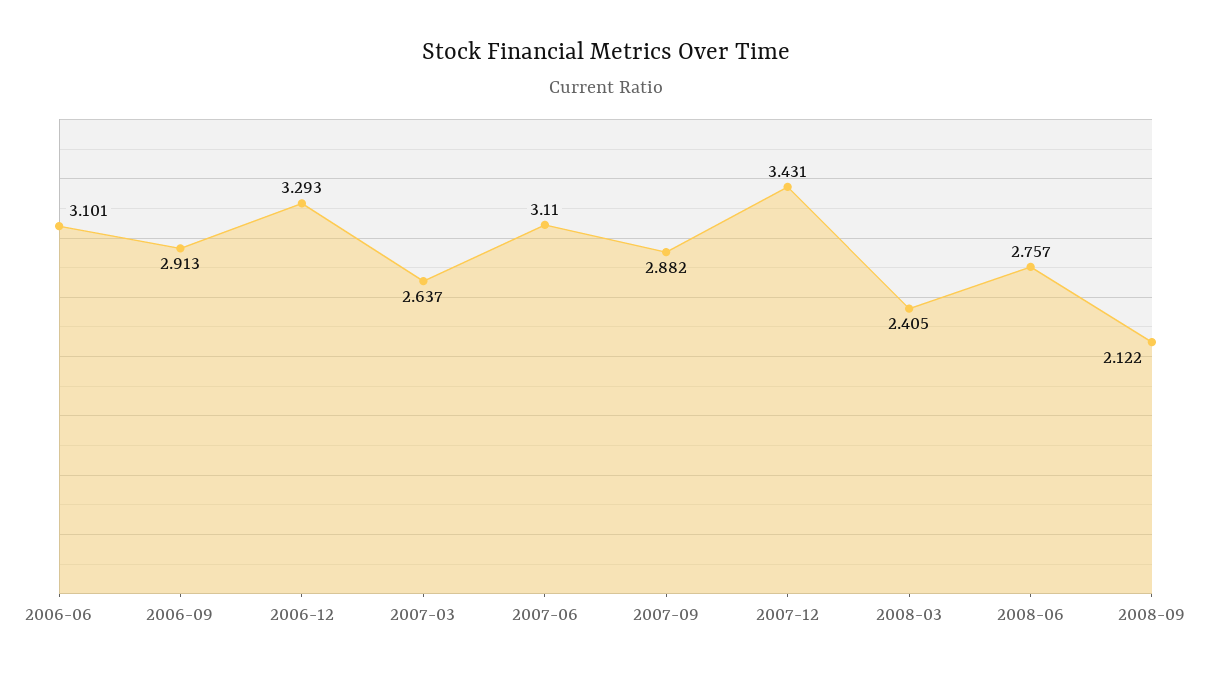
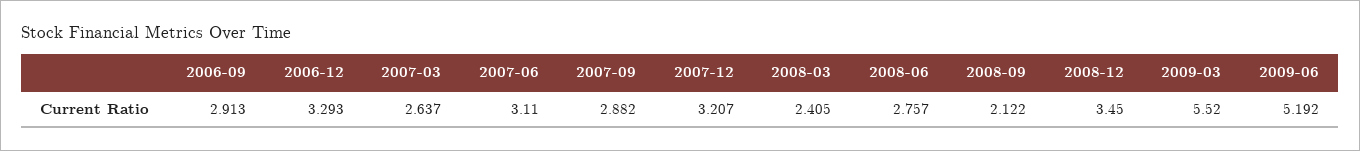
2006-06: 3.101 -> none
2007-12: 3.431 -> 3.207
2008-12: none -> 3.45
2009-03: none -> 5.52
2009-06: none -> 5.192

